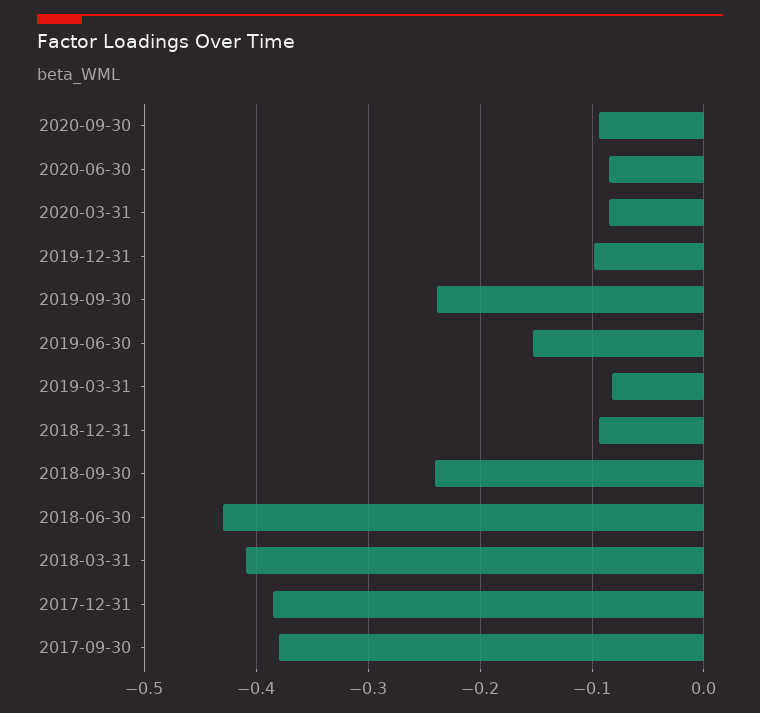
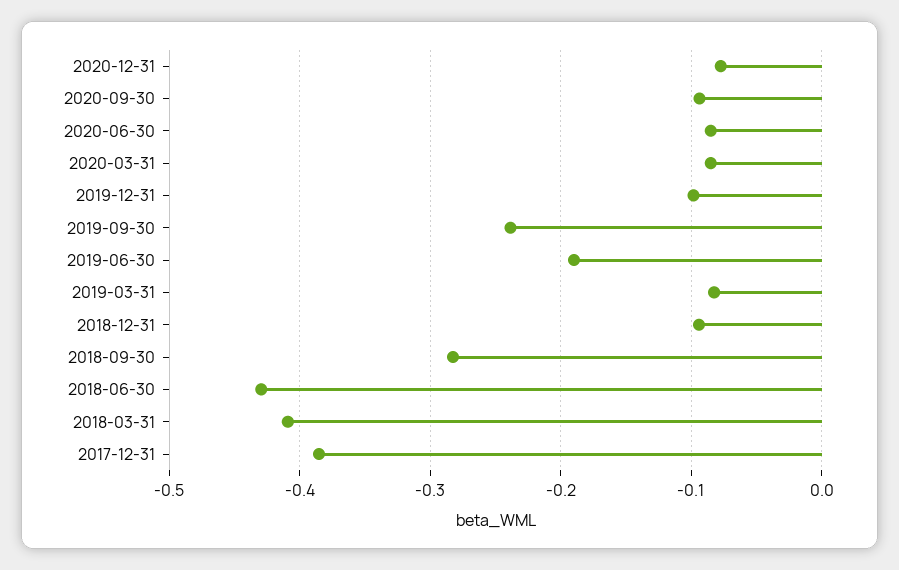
2019-06-30: -0.15 -> -0.19
2018-09-30: -0.24 -> -0.28
2017-09-30: -0.38 -> none
2020-12-31: none -> -0.08

